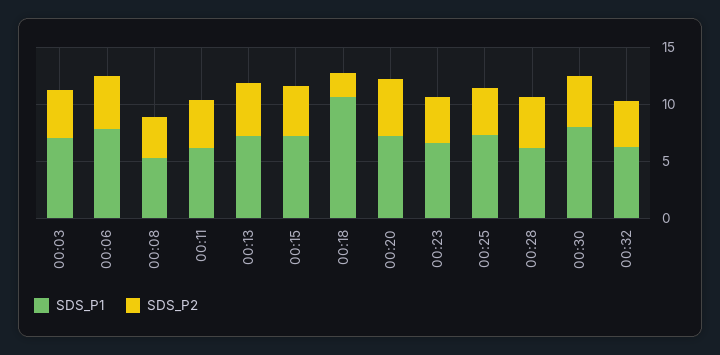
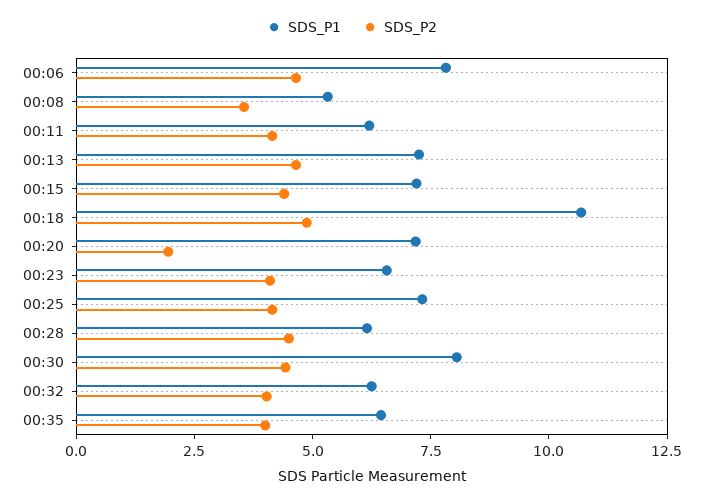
SDS_P1, 00:03: 7 -> none
SDS_P2, 00:03: 4 -> none
SDS_P2, 00:18: 2 -> 5
SDS_P2, 00:20: 5 -> 2
SDS_P1, 00:35: none -> 6.5
SDS_P2, 00:35: none -> 4

